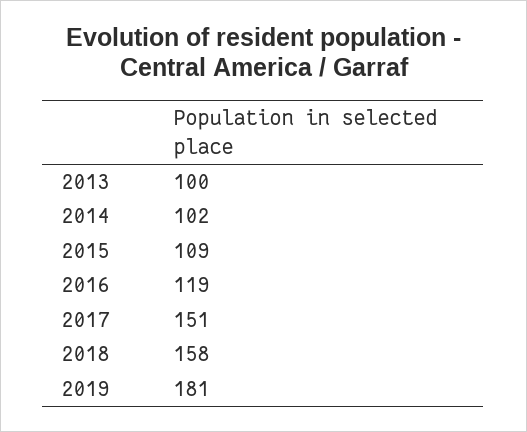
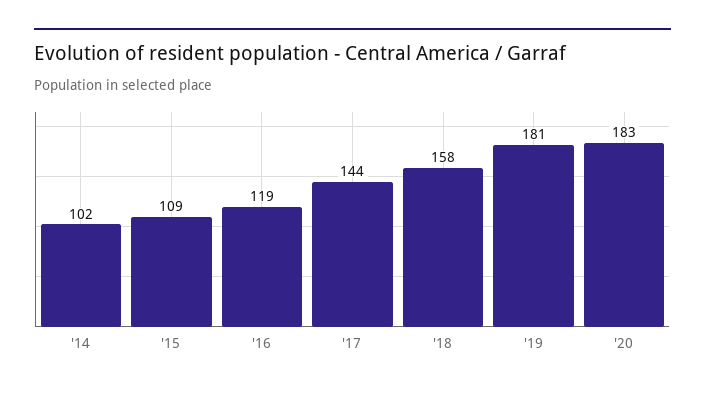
2013: 100 -> none
2017: 151 -> 144
'20: none -> 183

